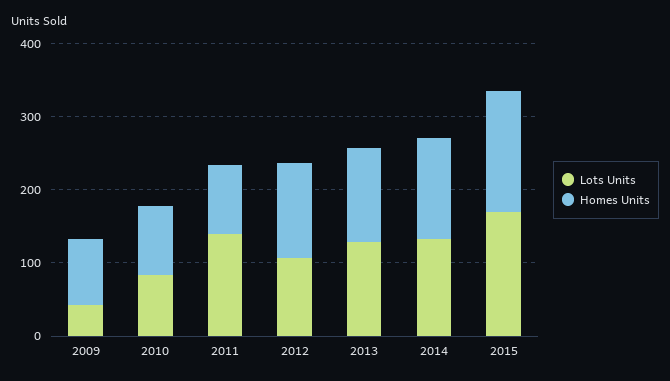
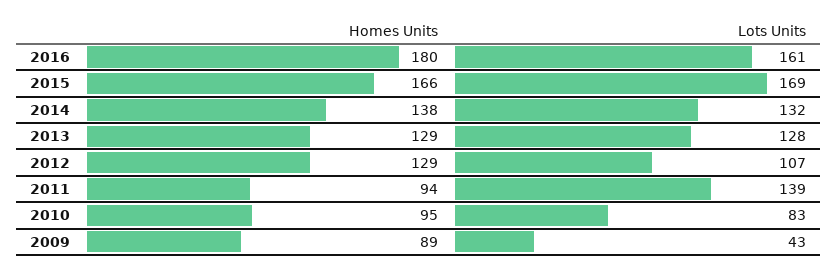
Homes Units, 2016: none -> 180
Lots Units, 2016: none -> 161

